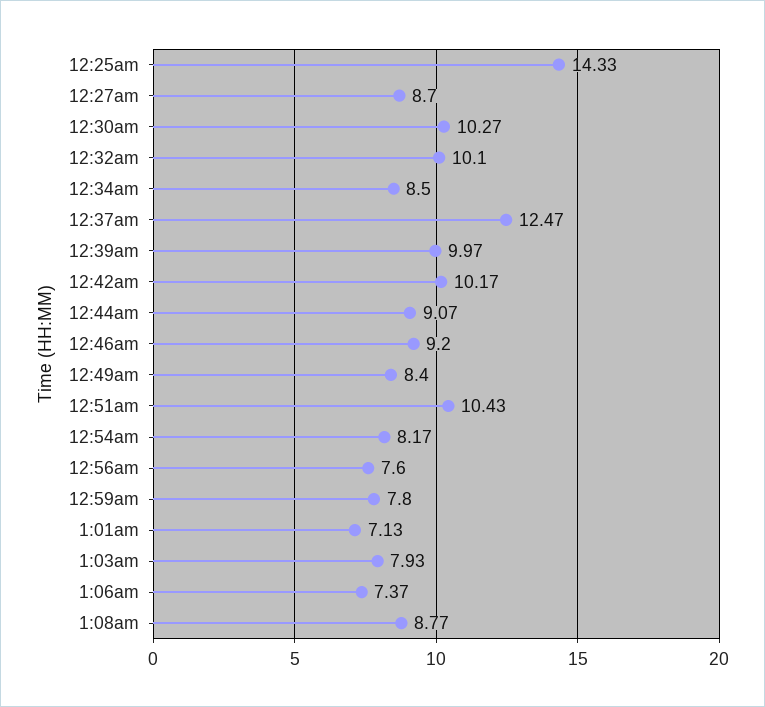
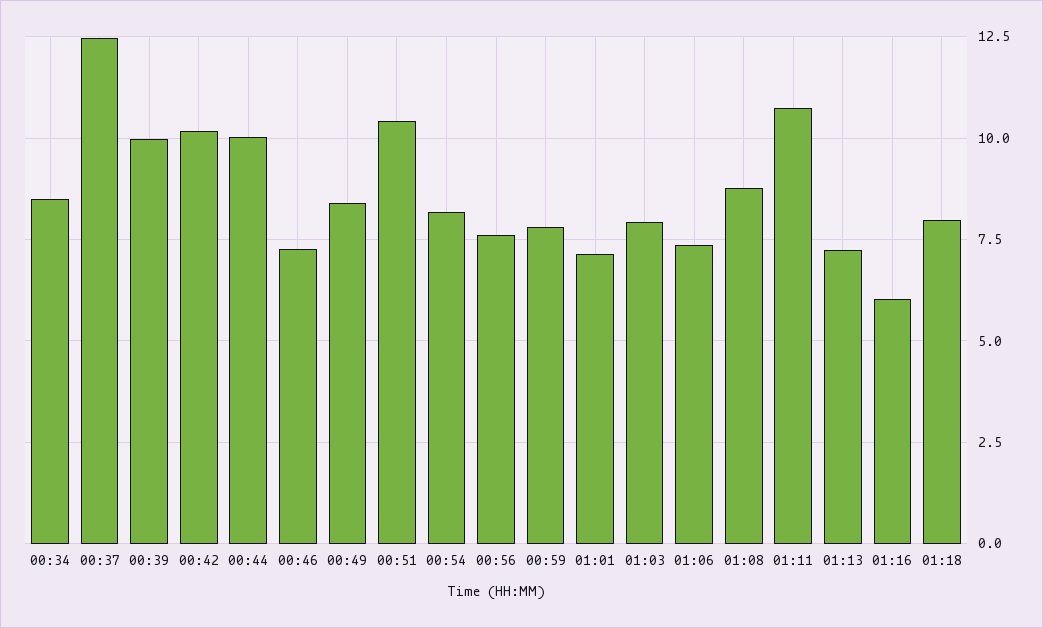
12:25am: 14.33 -> none
12:27am: 8.7 -> none
12:30am: 10.27 -> none
12:32am: 10.1 -> none
12:44am: 9.07 -> 10
12:46am: 9.2 -> 7.25
01:11: none -> 10.75
01:13: none -> 7.25
01:16: none -> 6
01:18: none -> 8

